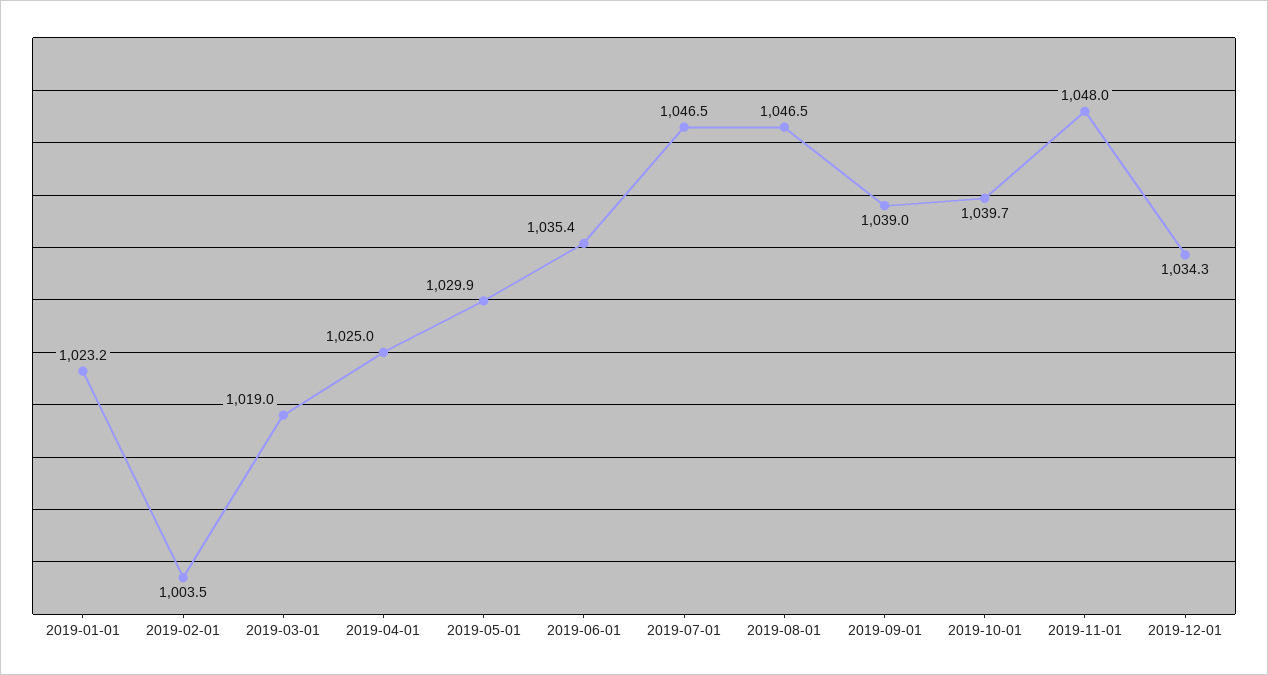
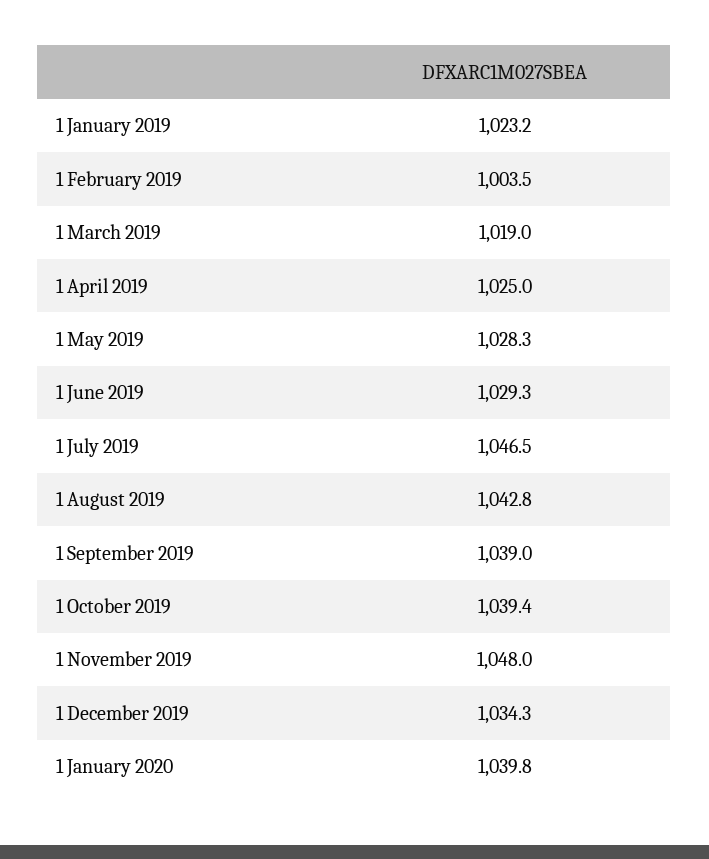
2019-05-01: 1029.9 -> 1028.3
2019-06-01: 1035.4 -> 1029.3
2019-08-01: 1046.5 -> 1042.8
2019-10-01: 1039.7 -> 1039.4
1 January 2020: none -> 1039.8

